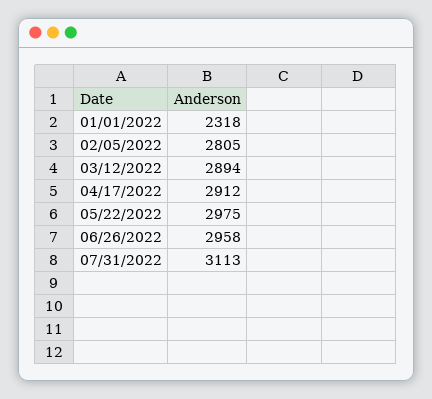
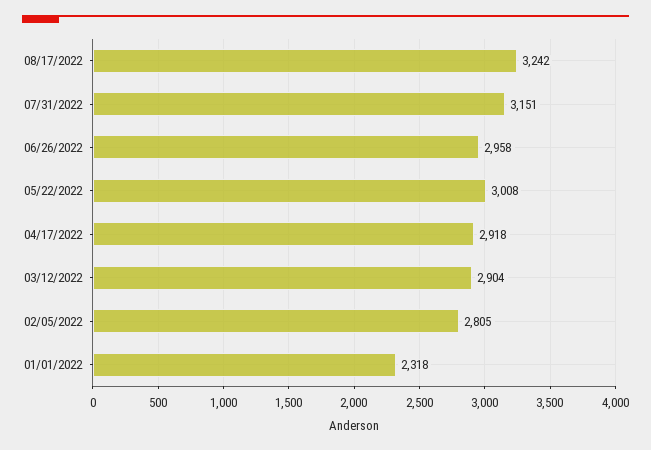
03/12/2022: 2894 -> 2904
04/17/2022: 2912 -> 2918
05/22/2022: 2975 -> 3008
07/31/2022: 3113 -> 3151
08/17/2022: none -> 3242

